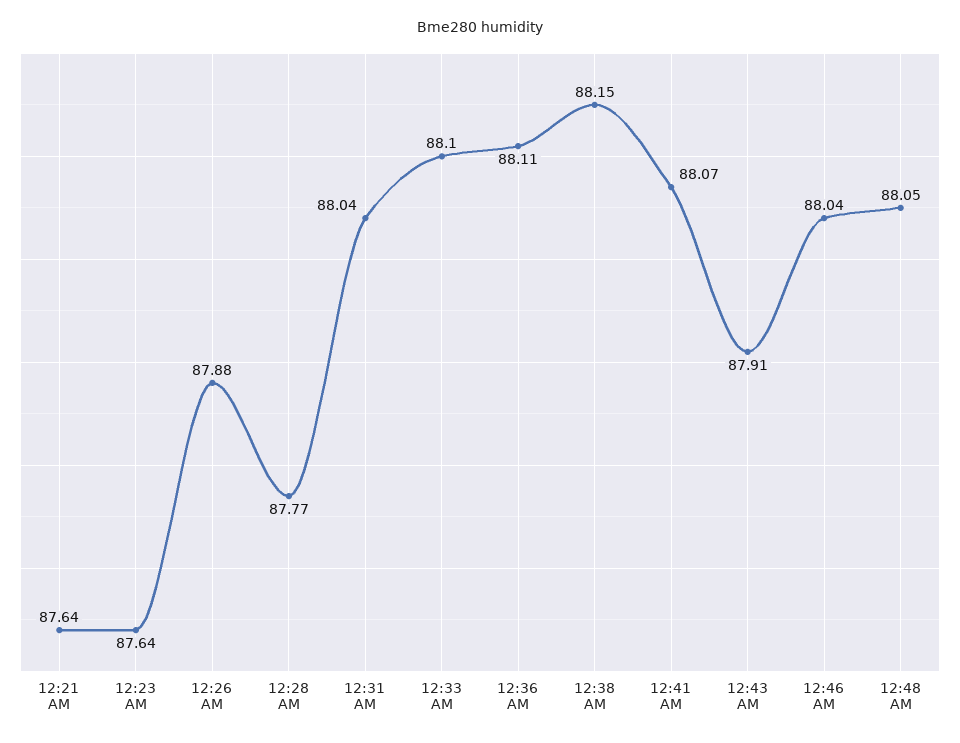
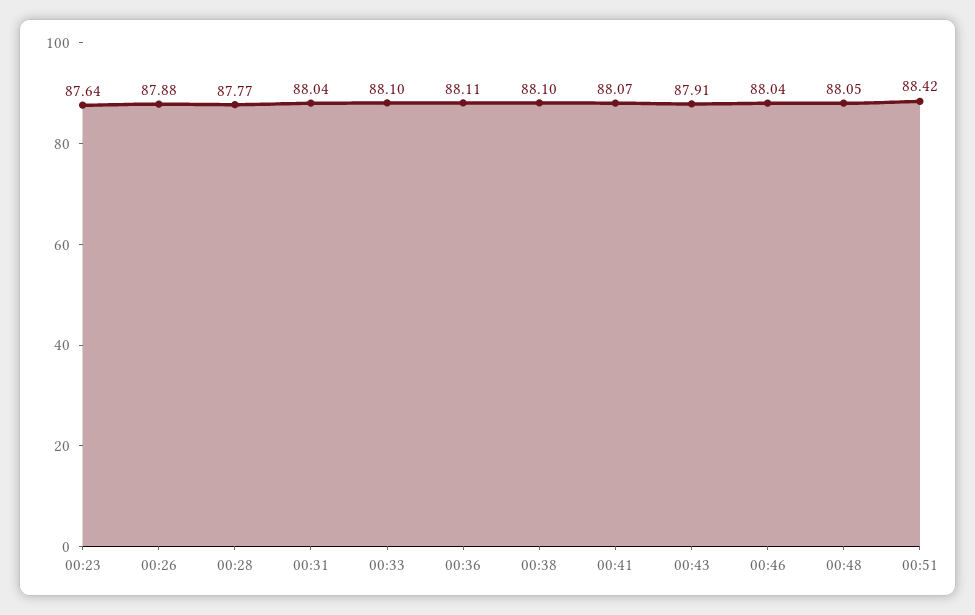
12:21 AM: 87.64 -> none
12:38 AM: 88.15 -> 88.1
00:51: none -> 88.42

